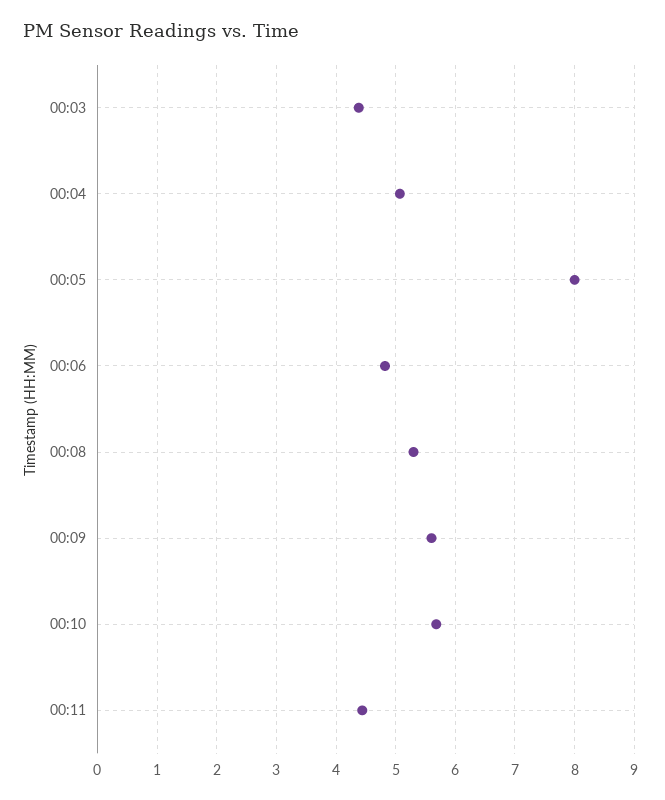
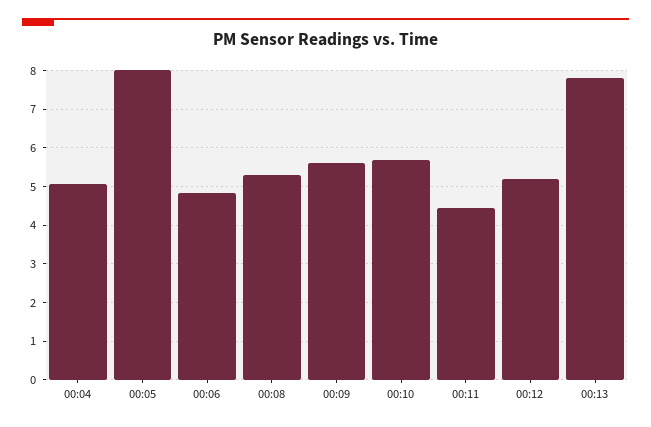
00:03: 4.4 -> none
00:12: none -> 5.2
00:13: none -> 7.8

